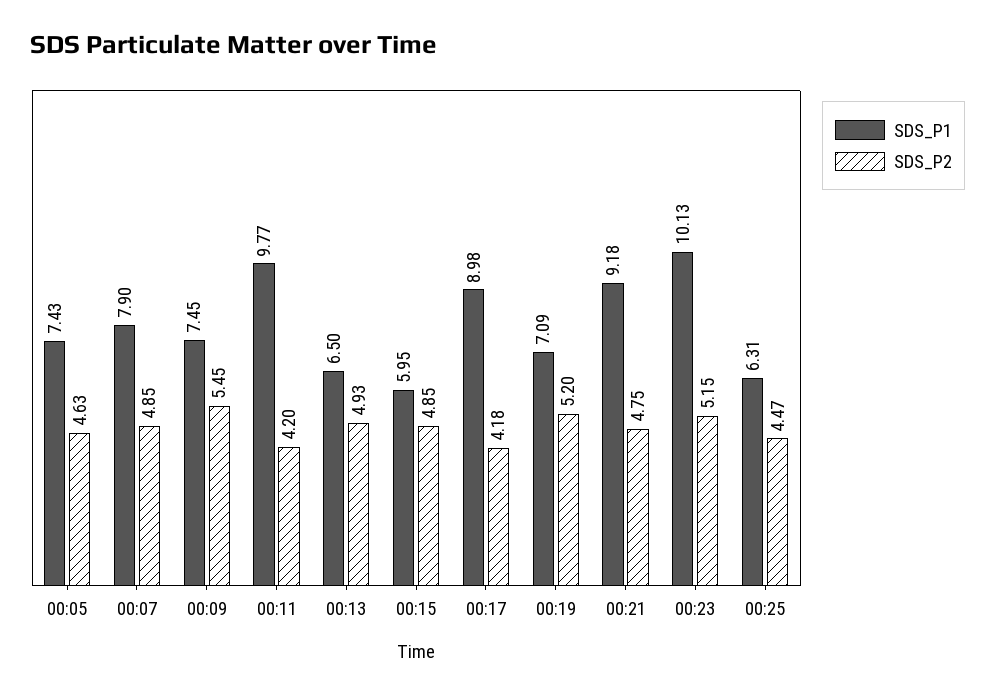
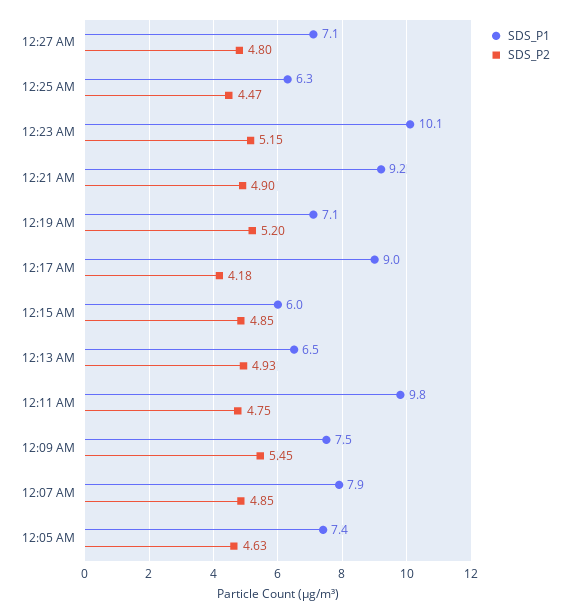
SDS_P2, 00:11: 4.2 -> 4.75
SDS_P2, 00:21: 4.75 -> 4.9
SDS_P1, 12:27 AM: none -> 7.1
SDS_P2, 12:27 AM: none -> 4.8

